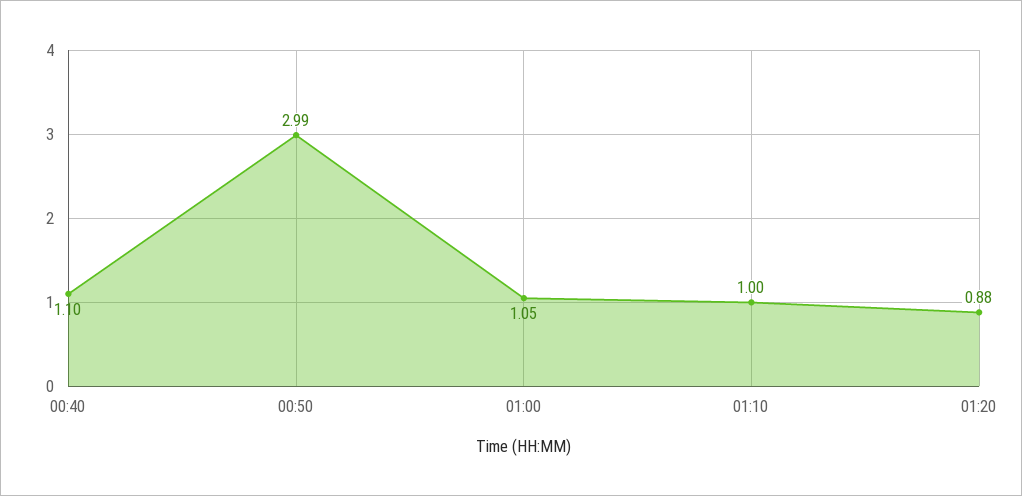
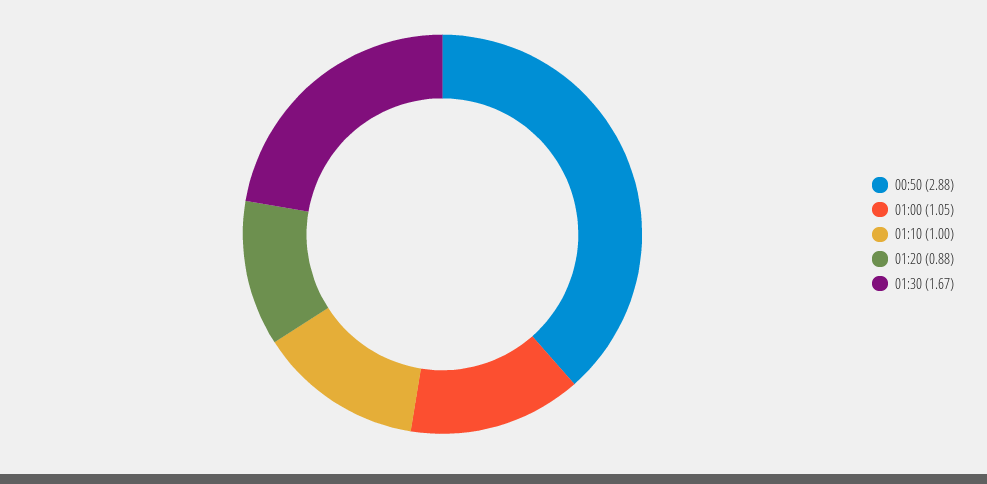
00:40: 1.1 -> none
00:50: 2.99 -> 2.88
01:30: none -> 1.67

